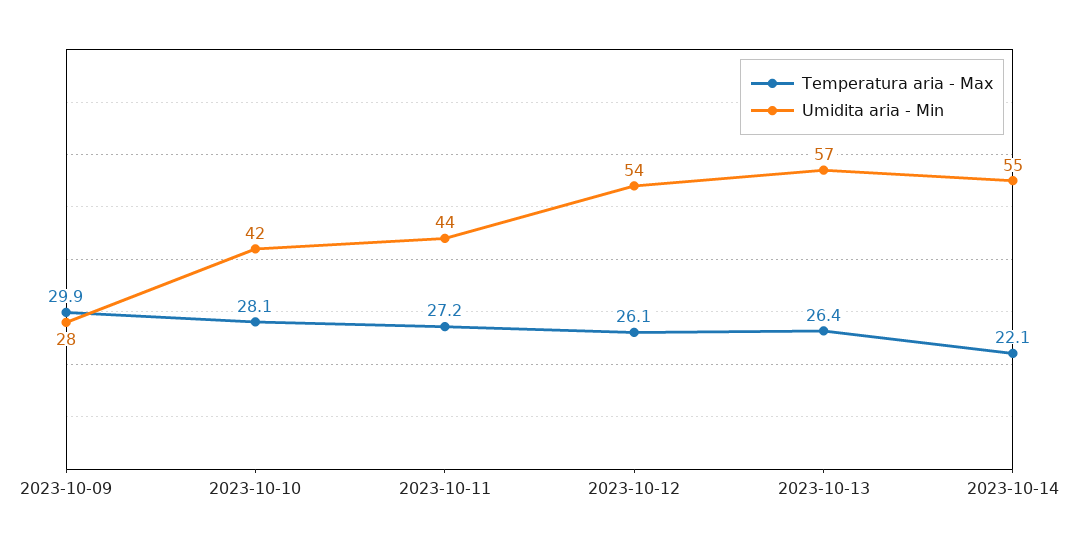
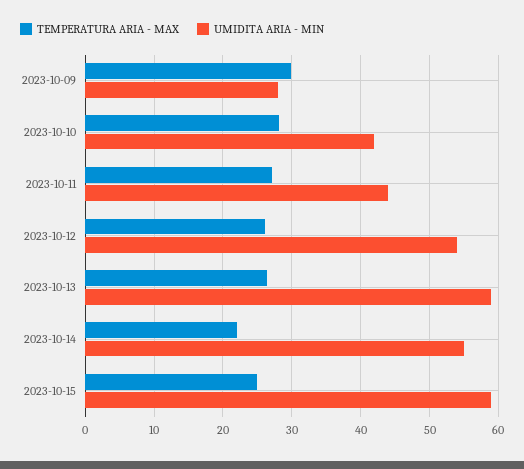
Umidita aria - Min, 2023-10-13: 57 -> 59
Temperatura aria - Max, 2023-10-15: none -> 25
Umidita aria - Min, 2023-10-15: none -> 59

